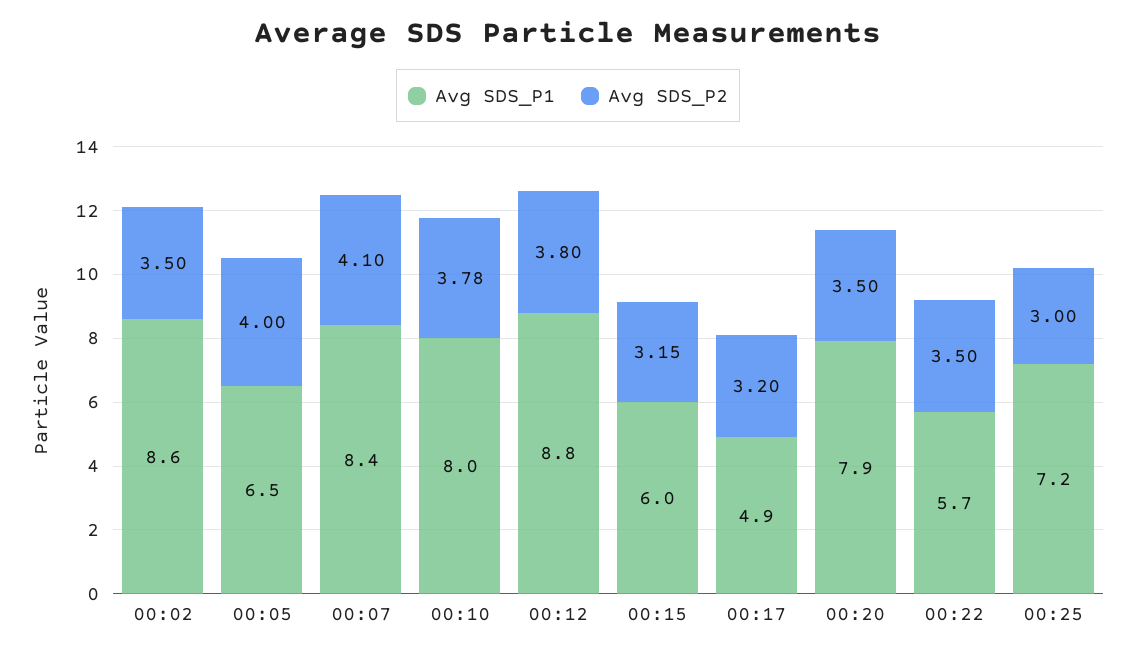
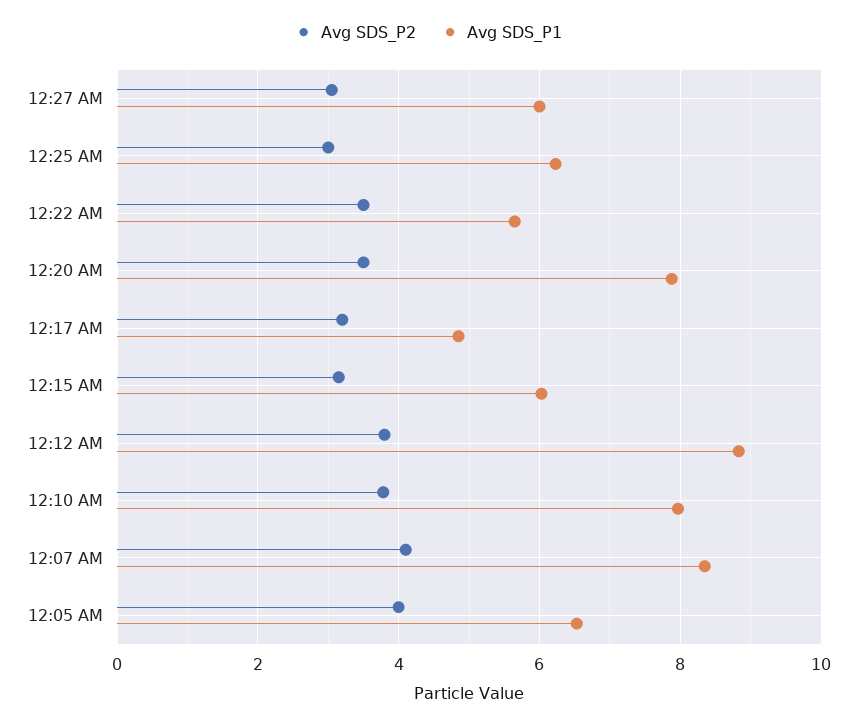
Avg SDS_P1, 00:02: 8.6 -> none
Avg SDS_P2, 00:02: 3.5 -> none
Avg SDS_P1, 00:25: 7.2 -> 6.2
Avg SDS_P2, 12:27 AM: none -> 3
Avg SDS_P1, 12:27 AM: none -> 6

